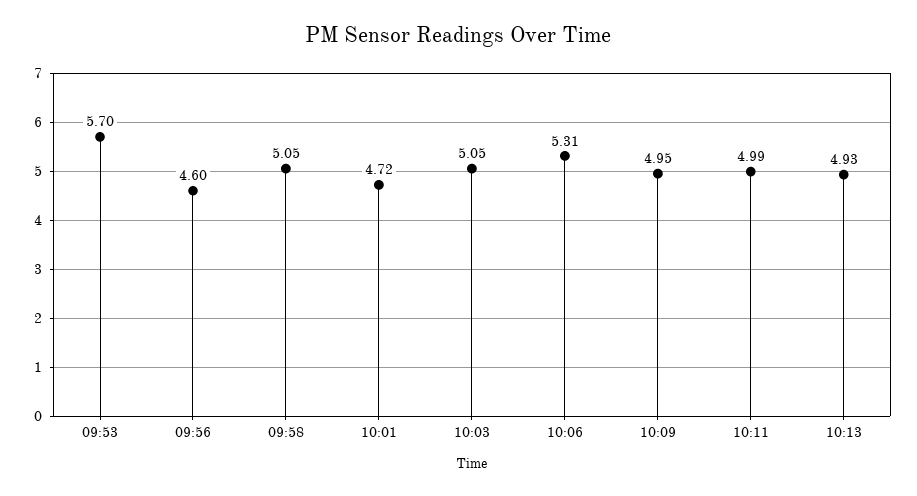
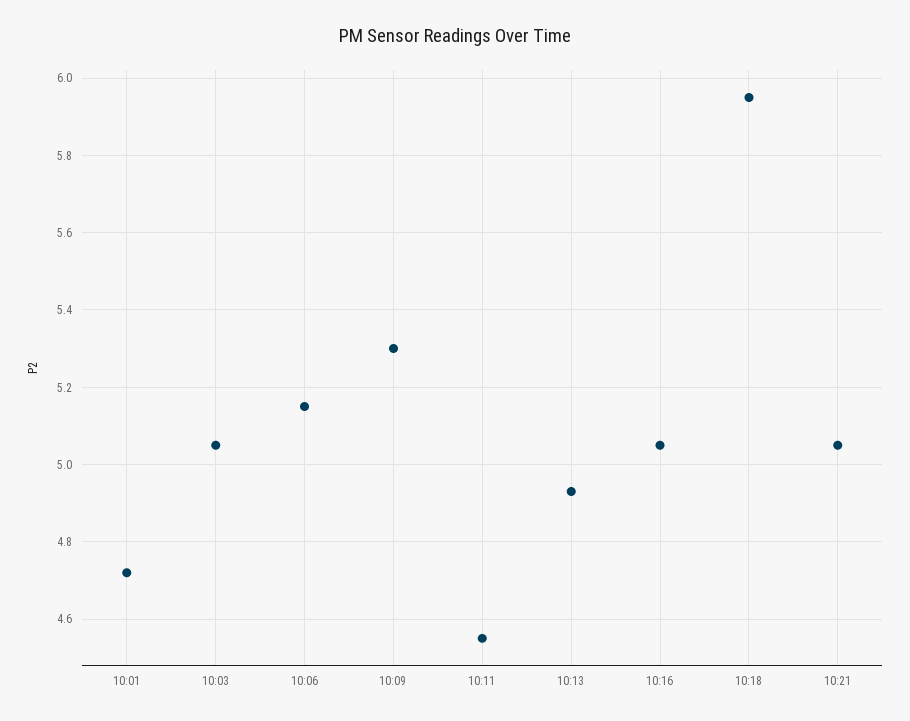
09:53: 5.7 -> none
09:56: 4.6 -> none
09:58: 5.05 -> none
10:06: 5.31 -> 5.15
10:09: 4.95 -> 5.3
10:11: 4.99 -> 4.55
10:16: none -> 5.05
10:18: none -> 5.95
10:21: none -> 5.05

